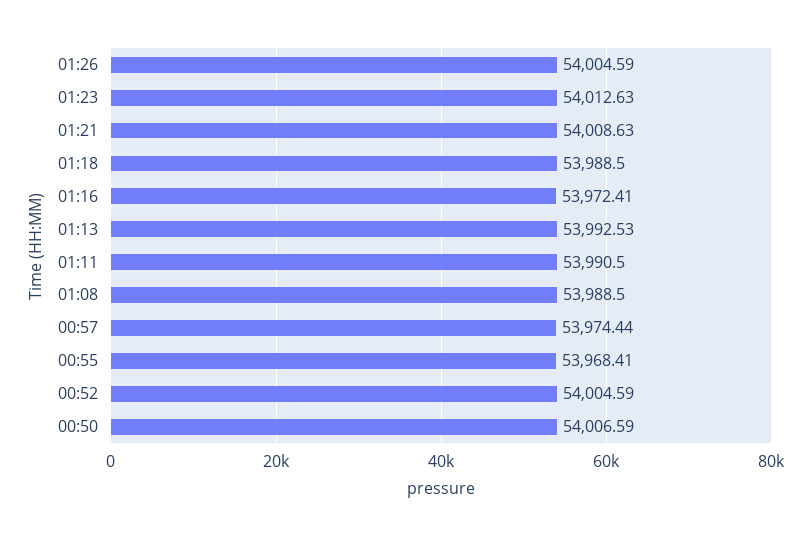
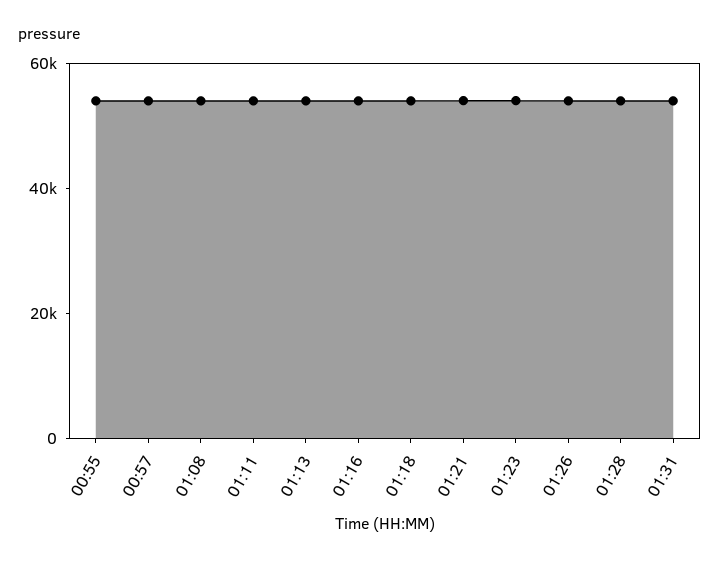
00:52: 54004.59 -> none
00:50: 54006.59 -> none
01:28: none -> 55000
01:31: none -> 55000

